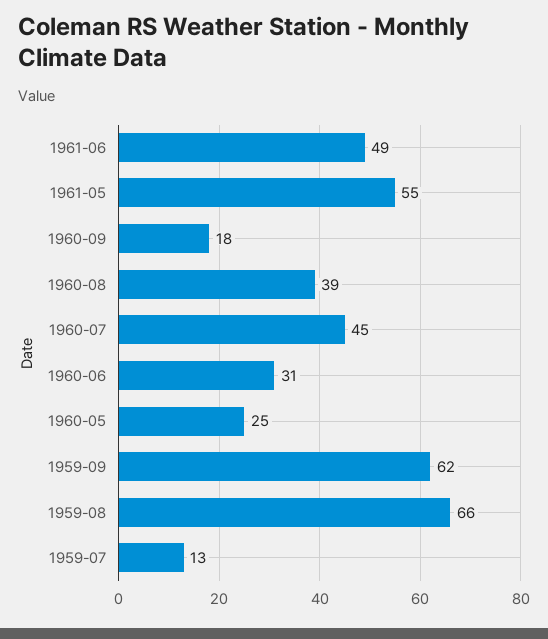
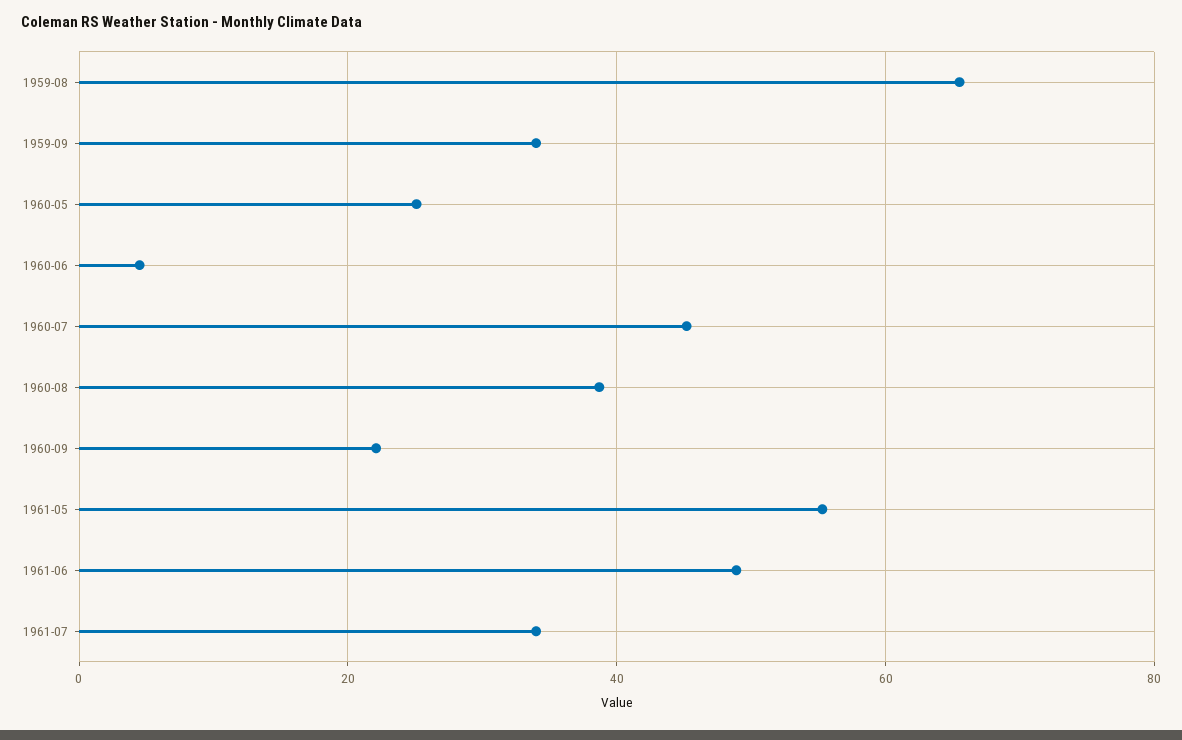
1960-09: 18 -> 22
1960-06: 31 -> 4
1959-09: 62 -> 34
1959-07: 13 -> none
1961-07: none -> 34

